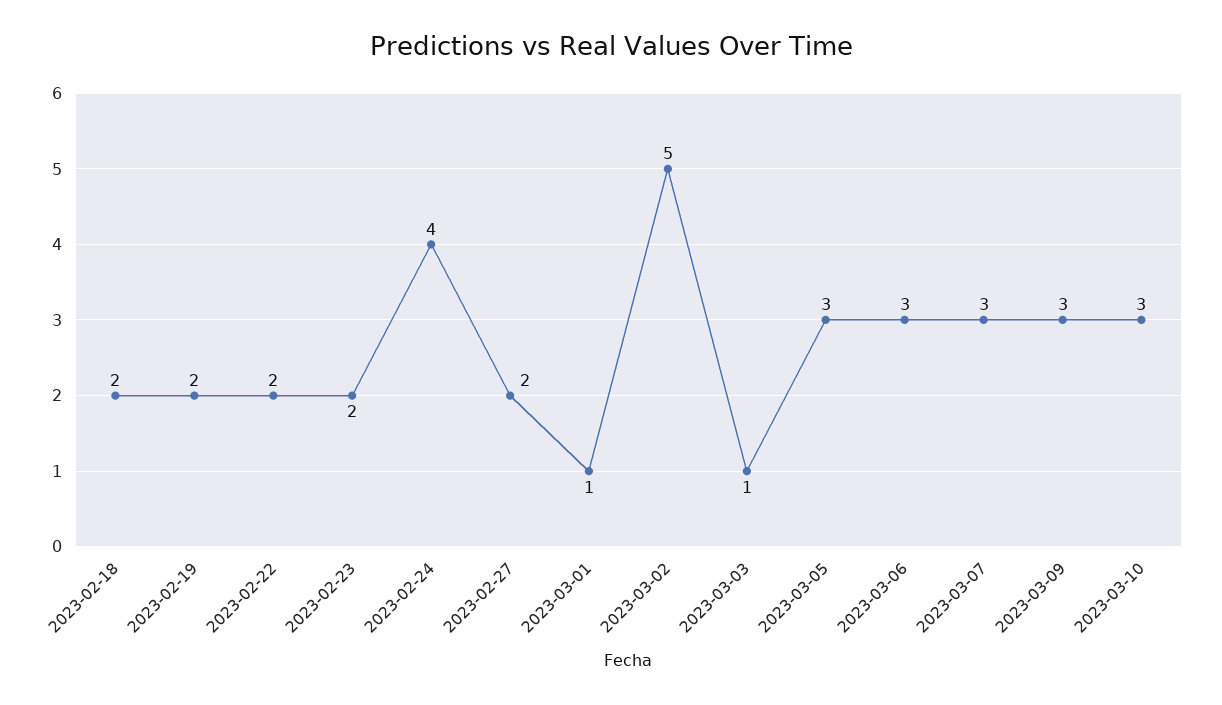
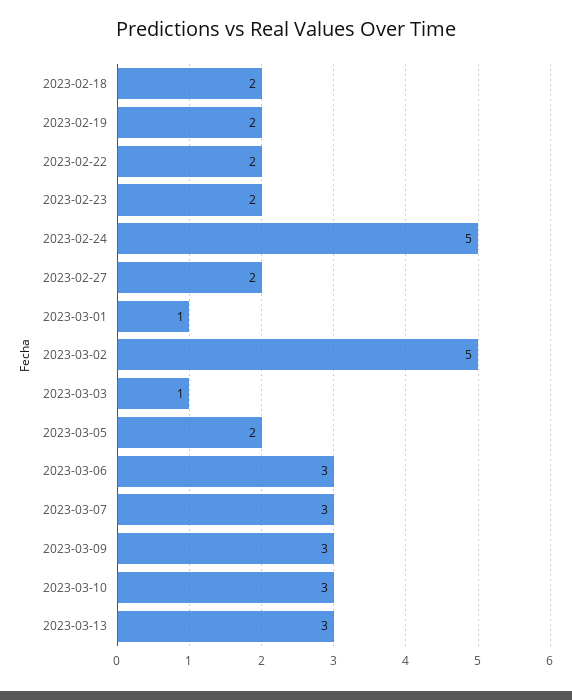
2023-02-24: 4 -> 5
2023-03-05: 3 -> 2
2023-03-13: none -> 3

